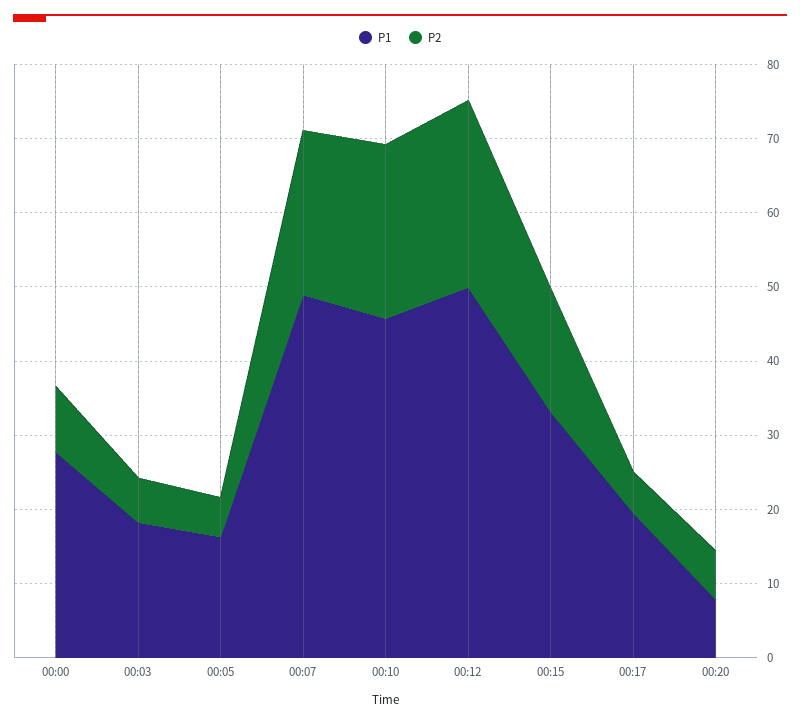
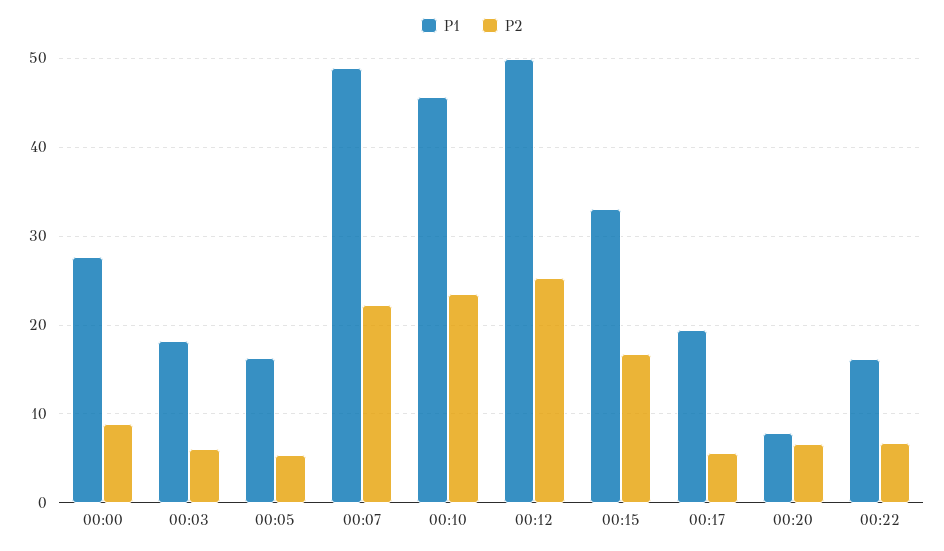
P1, 00:22: none -> 16
P2, 00:22: none -> 7

